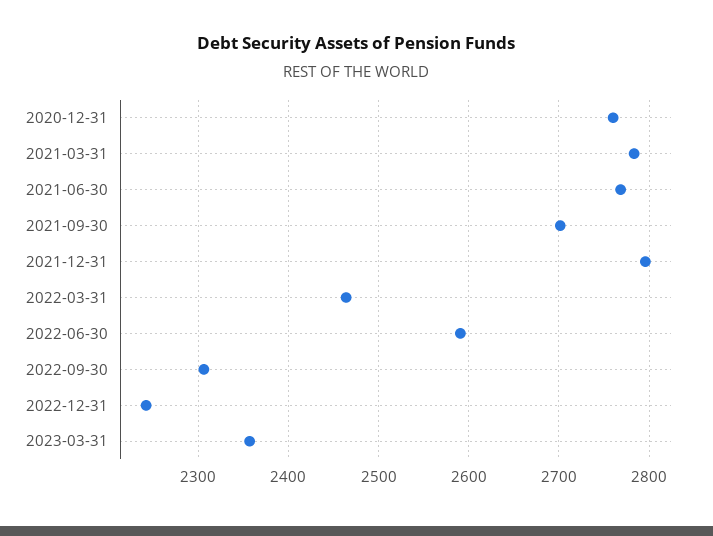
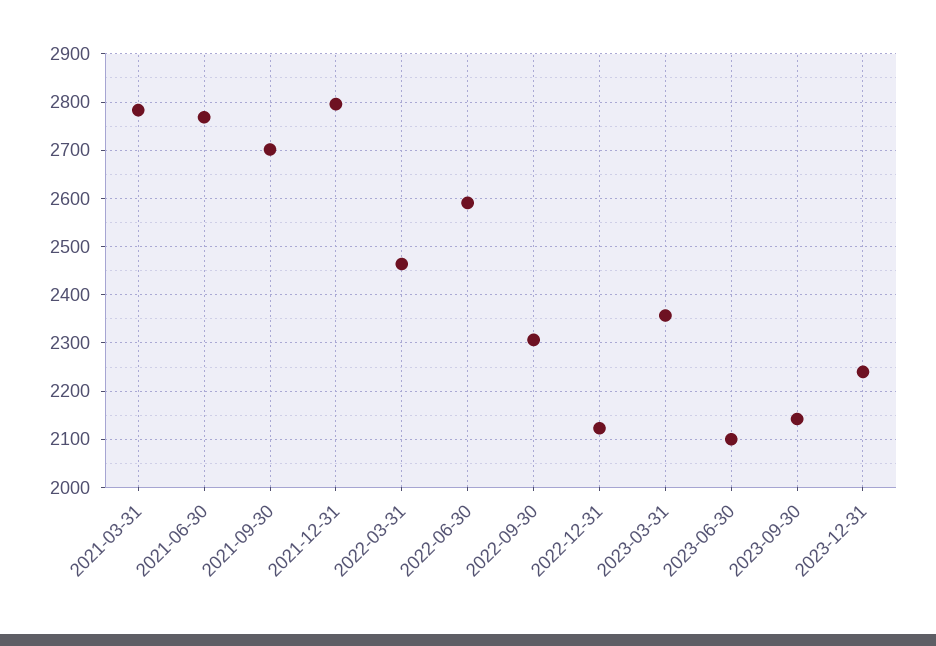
2020-12-31: 2760 -> none
2022-12-31: 2240 -> 2120
2023-06-30: none -> 2100
2023-09-30: none -> 2140
2023-12-31: none -> 2240

